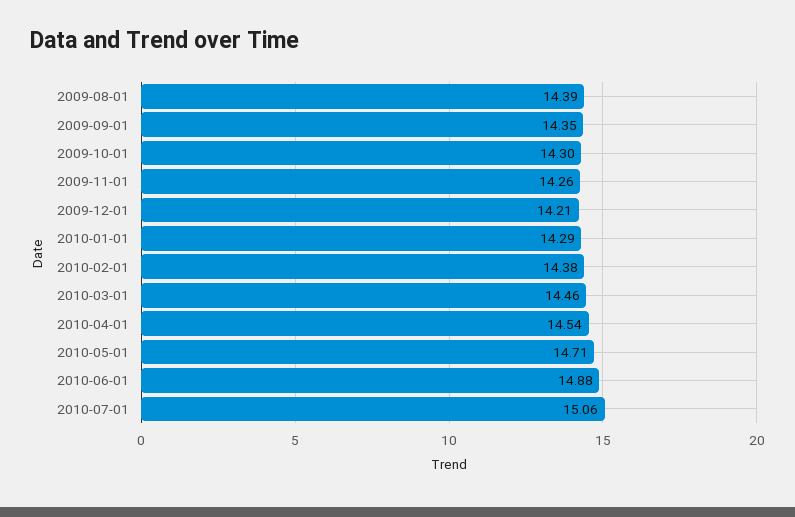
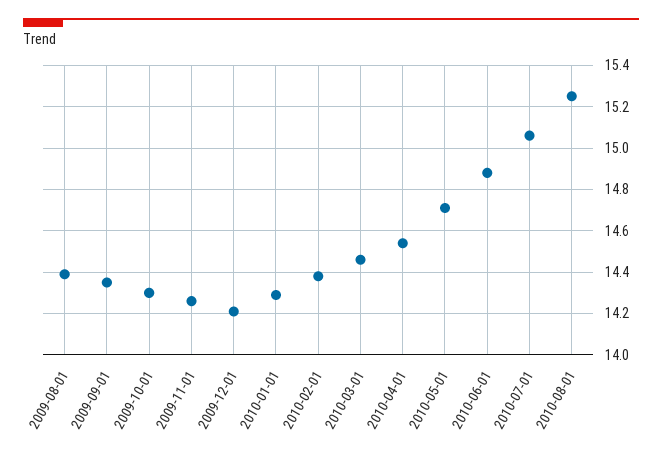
2010-08-01: none -> 15.25

